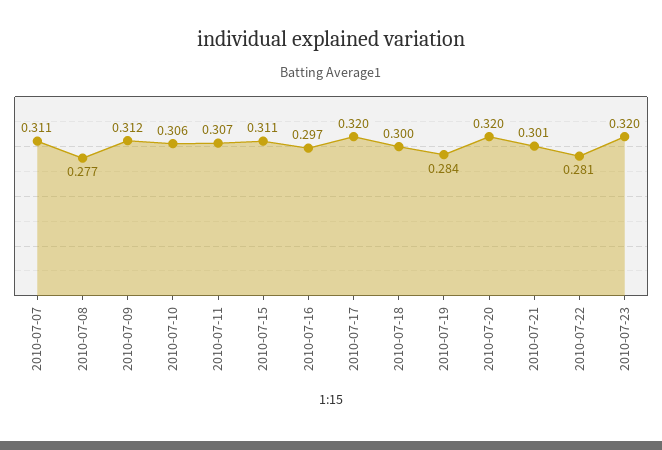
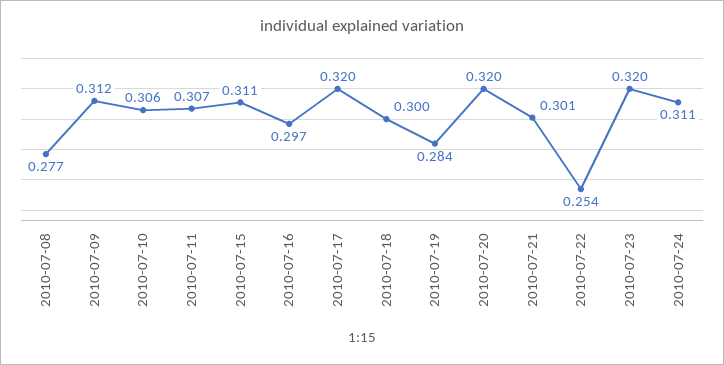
2010-07-07: 0.311 -> none
2010-07-22: 0.281 -> 0.254
2010-07-24: none -> 0.311

